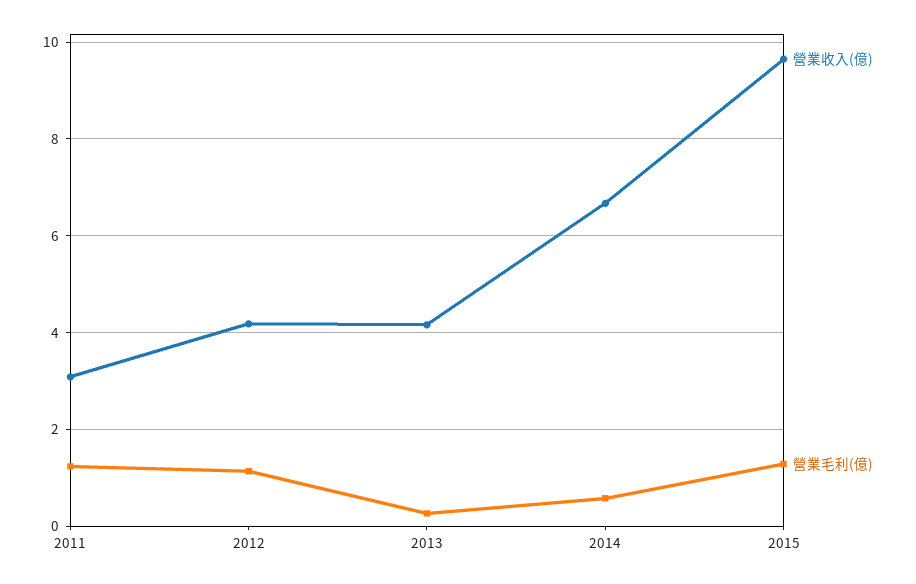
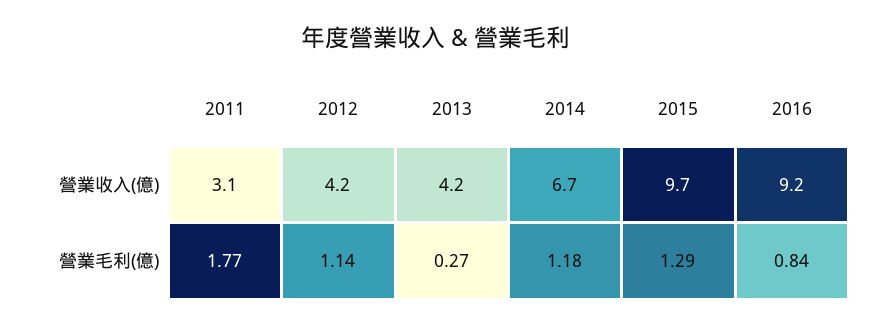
營業毛利(億), 2011: 1.2 -> 1.77
營業毛利(億), 2014: 0.6 -> 1.18
營業收入(億), 2016: none -> 9.2
營業毛利(億), 2016: none -> 0.84

